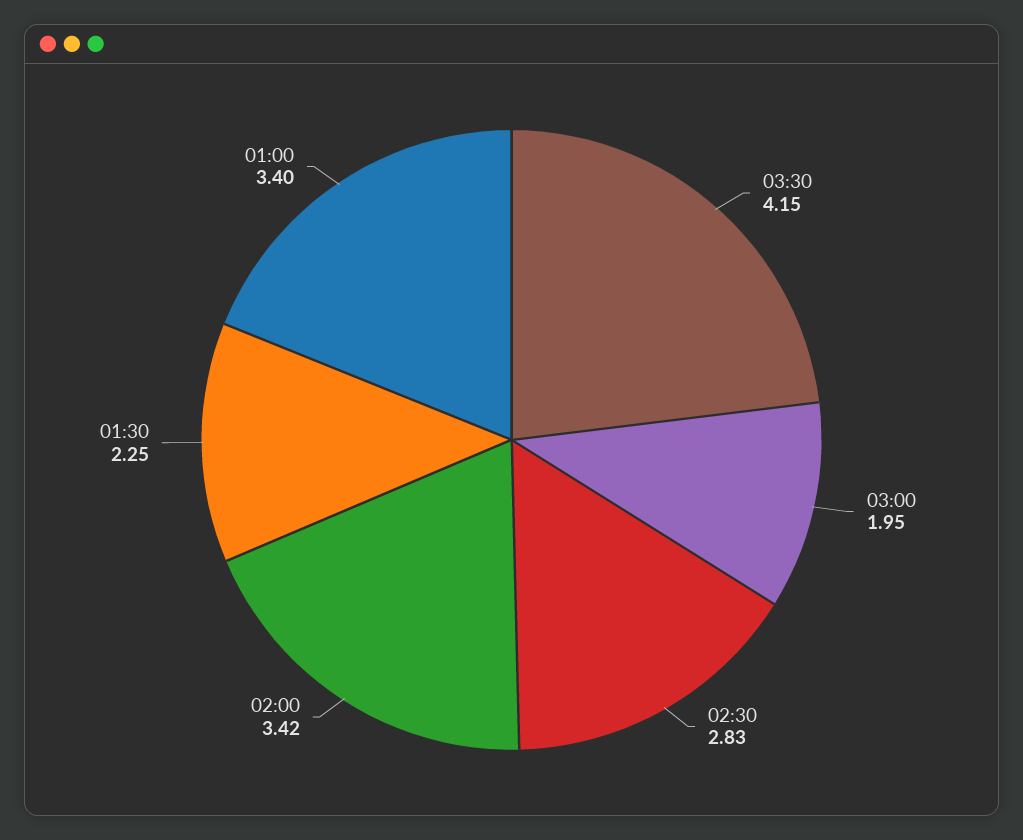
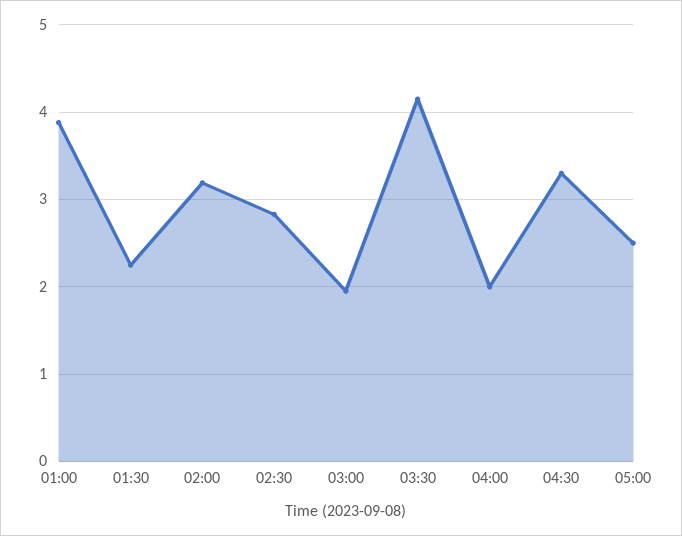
02:00: 3.42 -> 3.2
01:00: 3.4 -> 3.9
04:00: none -> 2
04:30: none -> 3.3
05:00: none -> 2.5

